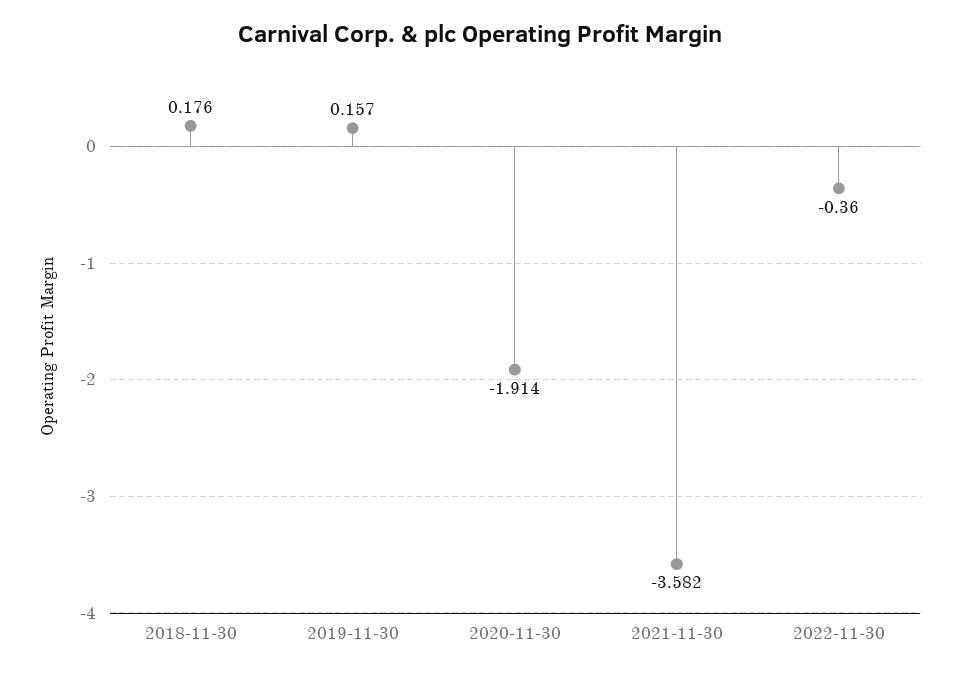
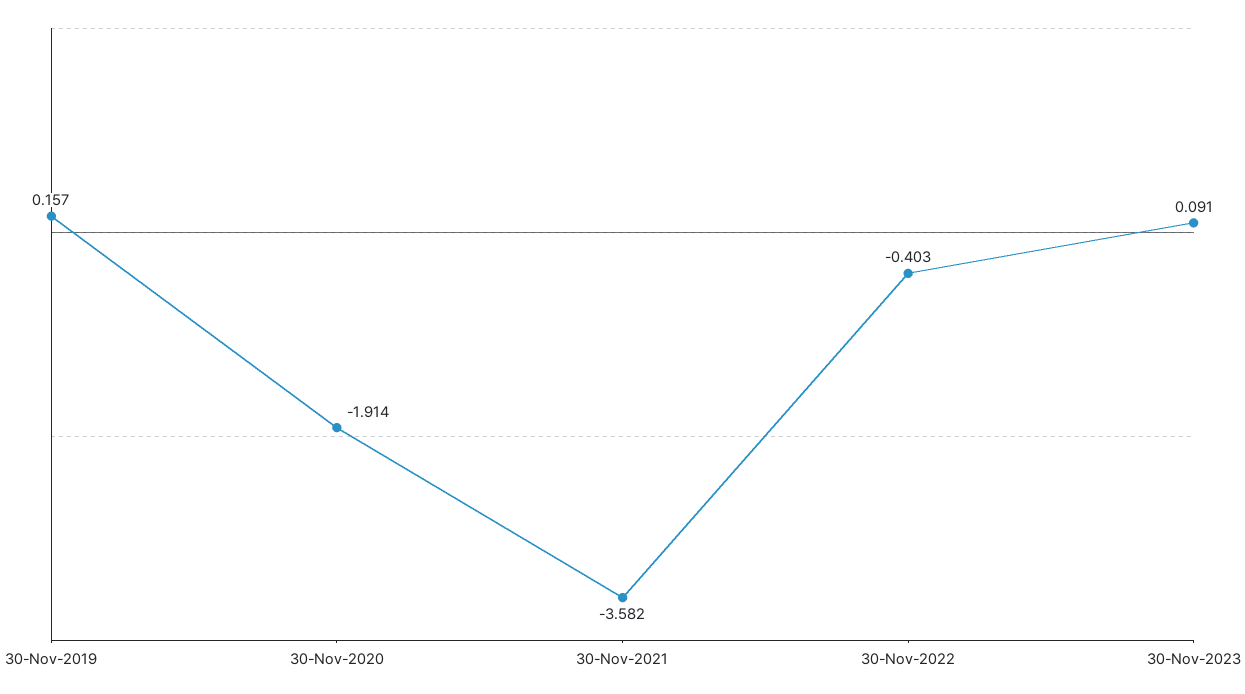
2018-11-30: 0.176 -> none
2022-11-30: -0.36 -> -0.403
30-Nov-2023: none -> 0.091

